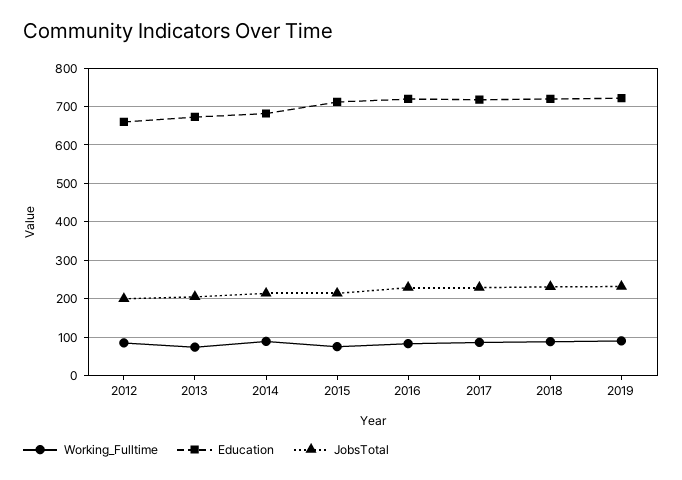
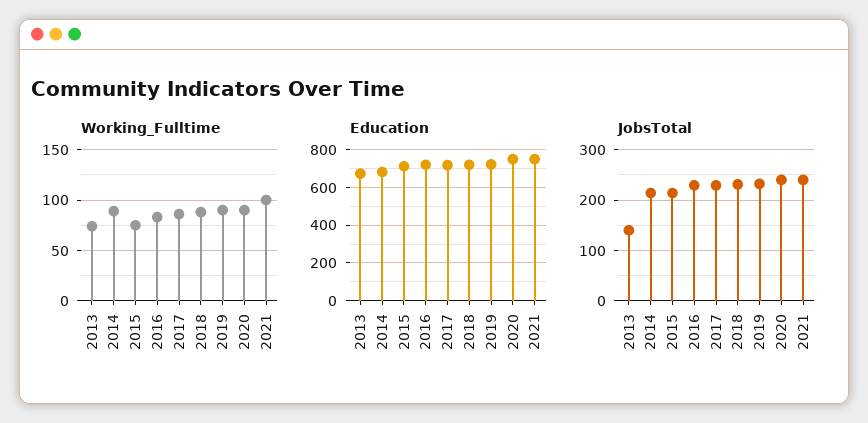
Working_Fulltime, 2012: 80 -> none
Education, 2012: 660 -> none
JobsTotal, 2012: 200 -> none
JobsTotal, 2013: 200 -> 140
Working_Fulltime, 2020: none -> 90
Working_Fulltime, 2021: none -> 100
Education, 2020: none -> 750
Education, 2021: none -> 750
JobsTotal, 2020: none -> 240
JobsTotal, 2021: none -> 240

